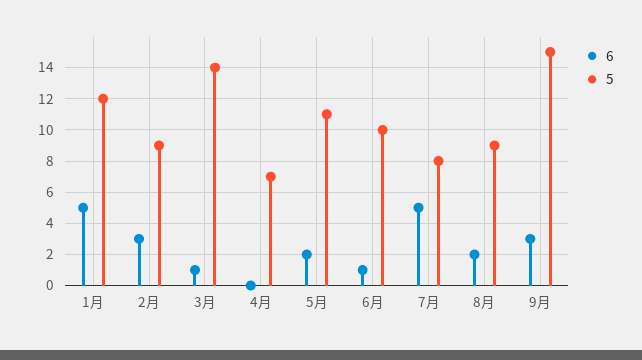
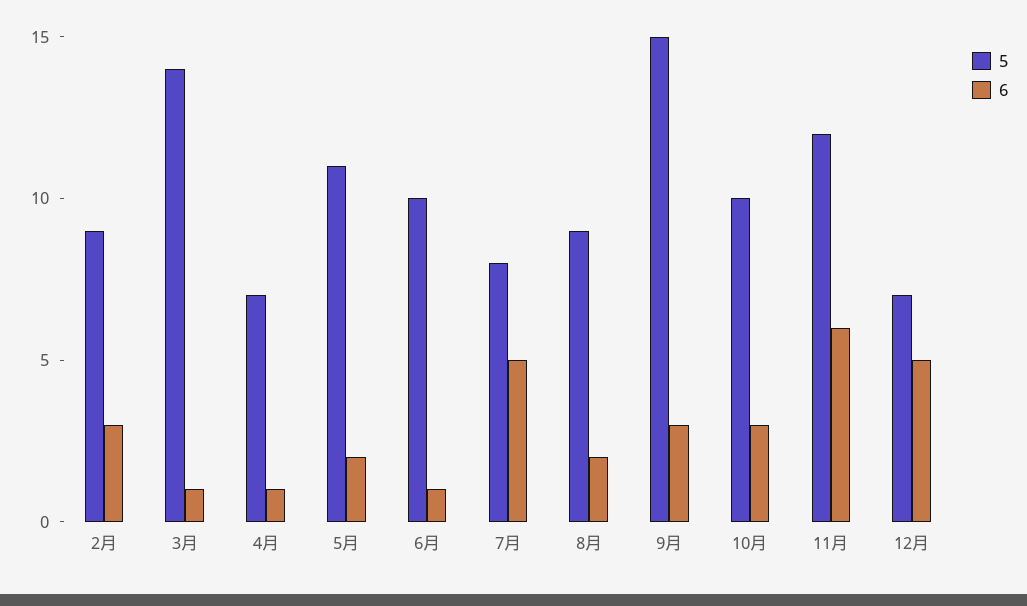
6, 1月: 5 -> none
5, 1月: 12 -> none
6, 4月: 0 -> 1
5, 10月: none -> 10
6, 10月: none -> 3
5, 11月: none -> 12
6, 11月: none -> 6
5, 12月: none -> 7
6, 12月: none -> 5

